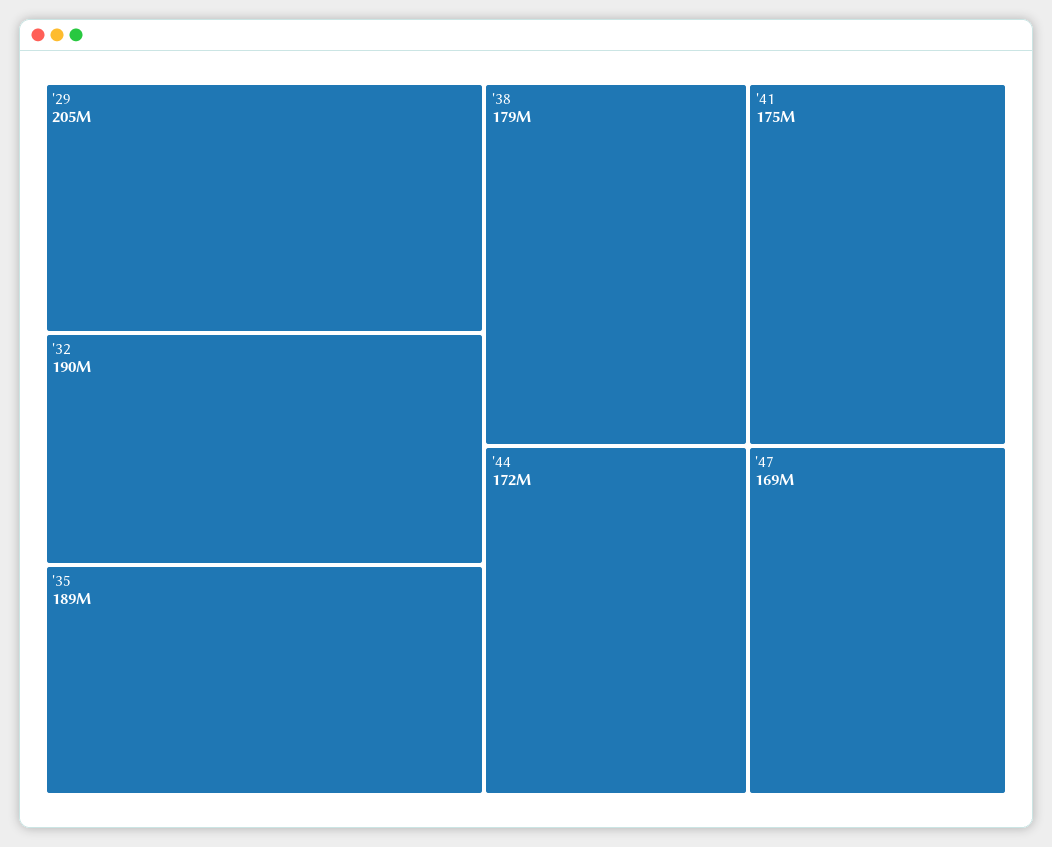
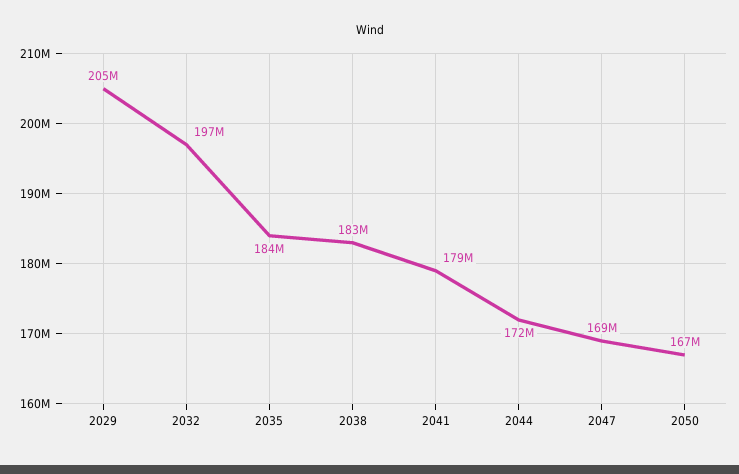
'32: 190000000 -> 197000000
'35: 189000000 -> 184000000
'38: 179000000 -> 183000000
'41: 175000000 -> 179000000
2050: none -> 167000000

